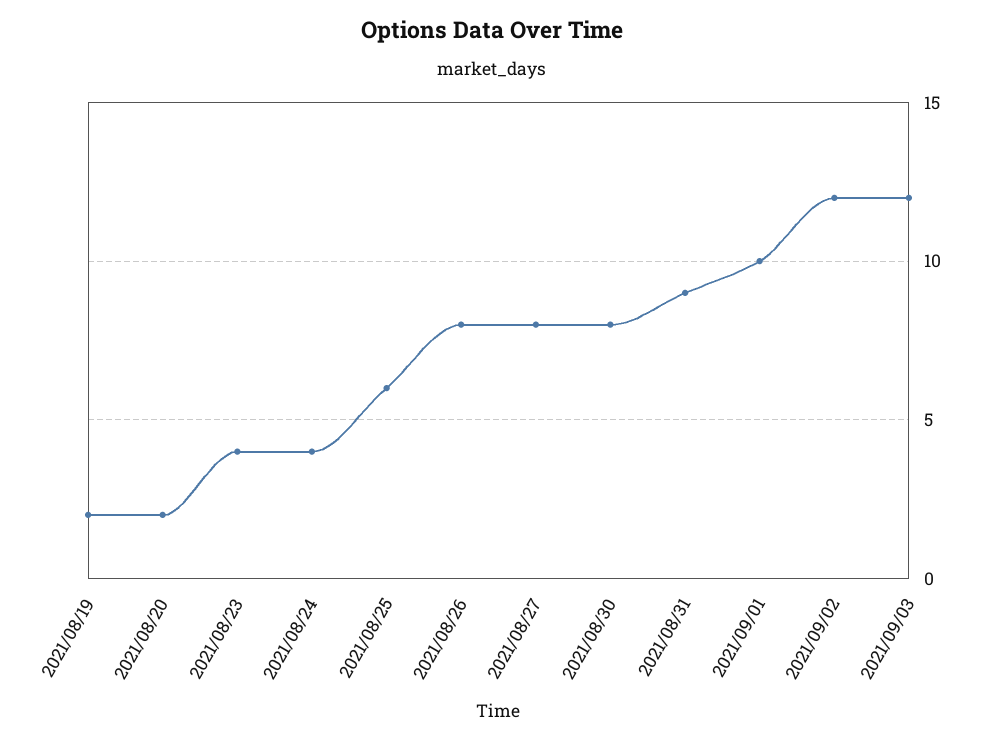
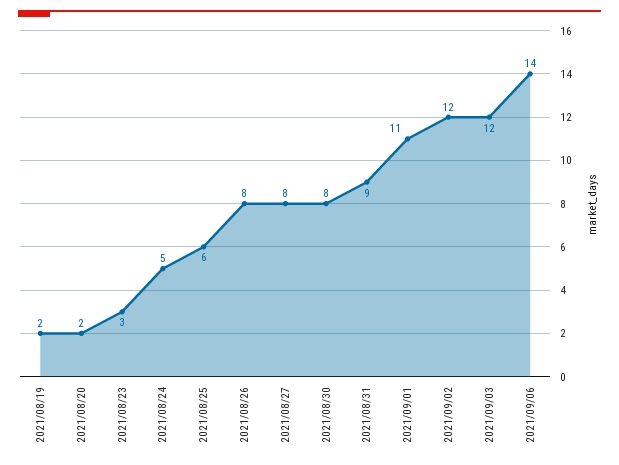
2021/08/23: 4 -> 3
2021/08/24: 4 -> 5
2021/09/01: 10 -> 11
2021/09/06: none -> 14

